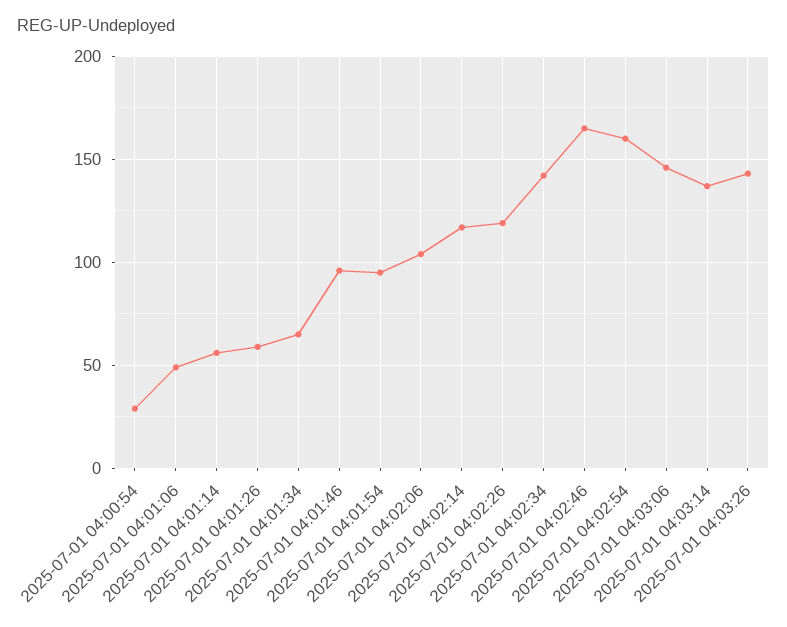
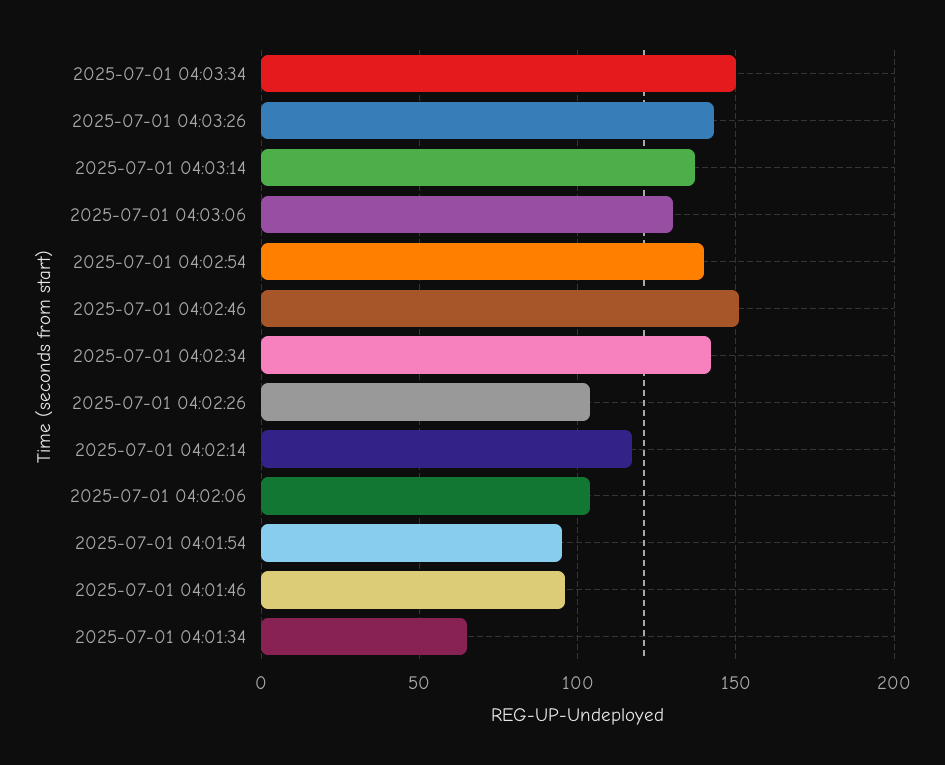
2025-07-01 04:00:54: 30 -> none
2025-07-01 04:01:06: 50 -> none
2025-07-01 04:01:14: 55 -> none
2025-07-01 04:01:26: 60 -> none
2025-07-01 04:02:26: 120 -> 105
2025-07-01 04:02:46: 165 -> 150
2025-07-01 04:02:54: 160 -> 140
2025-07-01 04:03:06: 145 -> 130
2025-07-01 04:03:34: none -> 150

